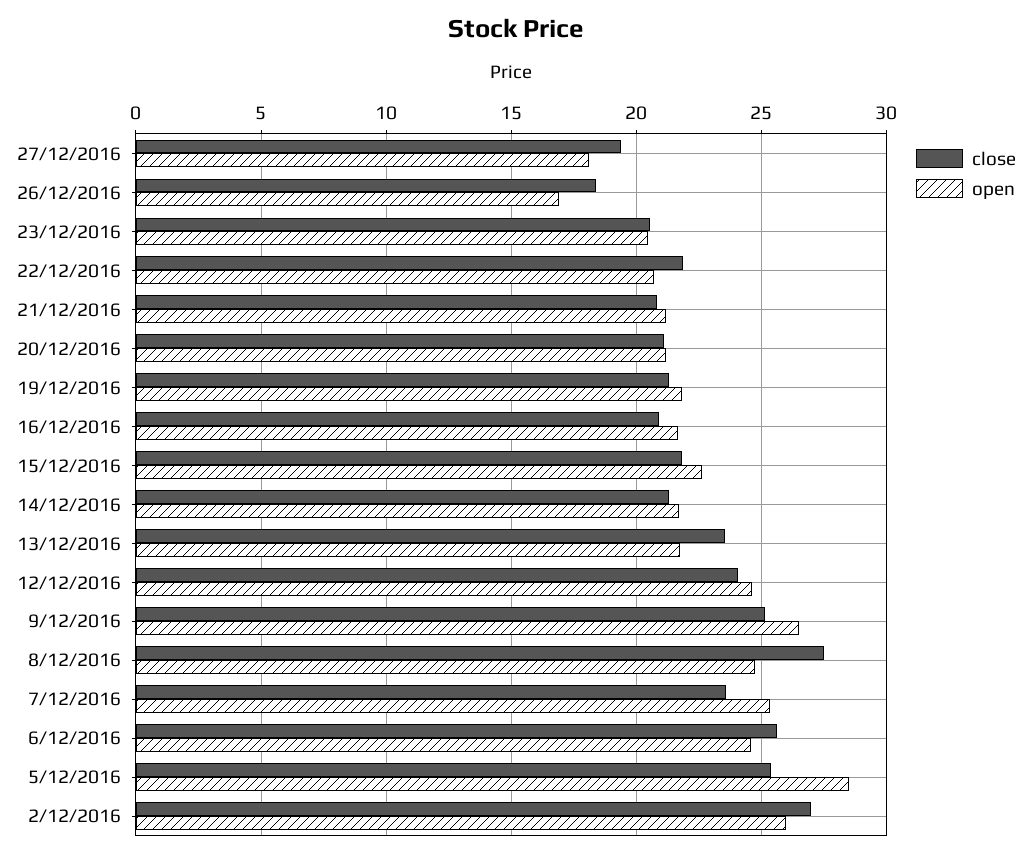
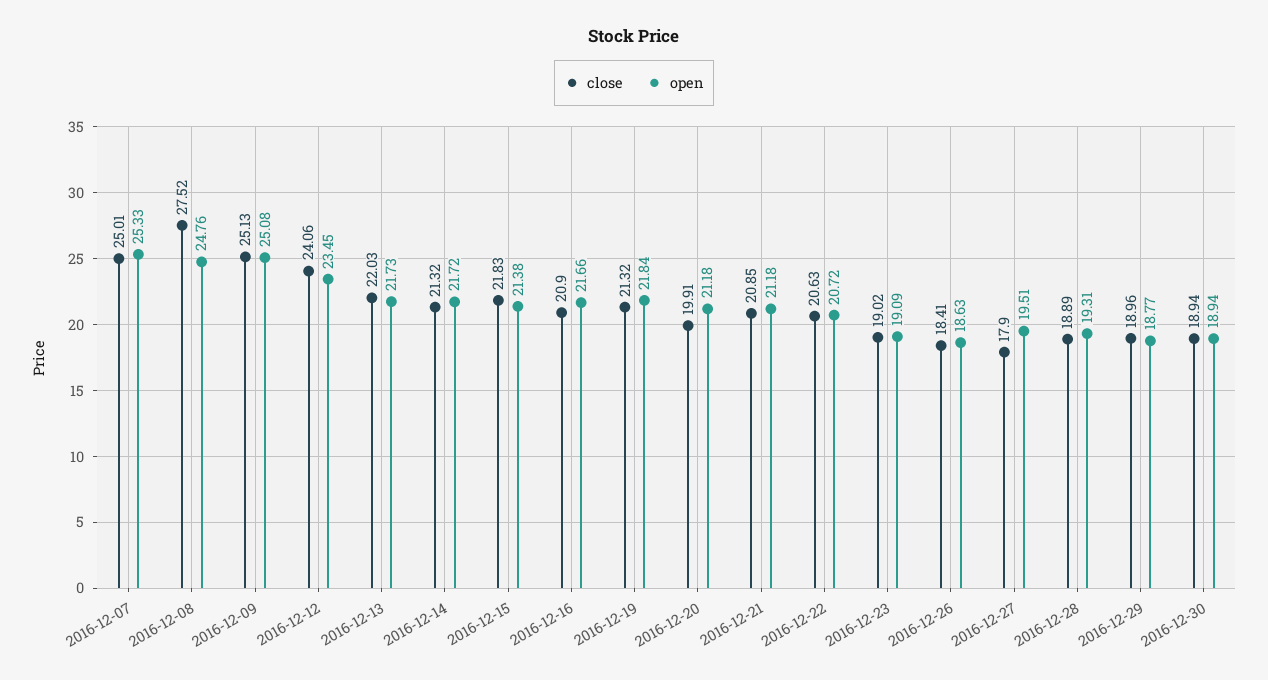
close, 27/12/2016: 19.5 -> 17.9
open, 27/12/2016: 18 -> 19.51
open, 26/12/2016: 17 -> 18.63
close, 23/12/2016: 20.5 -> 19.02
open, 23/12/2016: 20.5 -> 19.09
close, 22/12/2016: 22 -> 20.63
close, 20/12/2016: 21 -> 19.91
open, 15/12/2016: 22.5 -> 21.38
close, 13/12/2016: 23.5 -> 22.03
open, 12/12/2016: 24.5 -> 23.45
open, 9/12/2016: 26.5 -> 25.08
close, 7/12/2016: 23.5 -> 25.01
close, 6/12/2016: 25.5 -> none
open, 6/12/2016: 24.5 -> none
close, 5/12/2016: 25.5 -> none
open, 5/12/2016: 28.5 -> none
close, 2/12/2016: 27 -> none
open, 2/12/2016: 26 -> none
close, 2016-12-28: none -> 18.89
open, 2016-12-28: none -> 19.31
close, 2016-12-29: none -> 18.96
open, 2016-12-29: none -> 18.77
close, 2016-12-30: none -> 18.94
open, 2016-12-30: none -> 18.94

